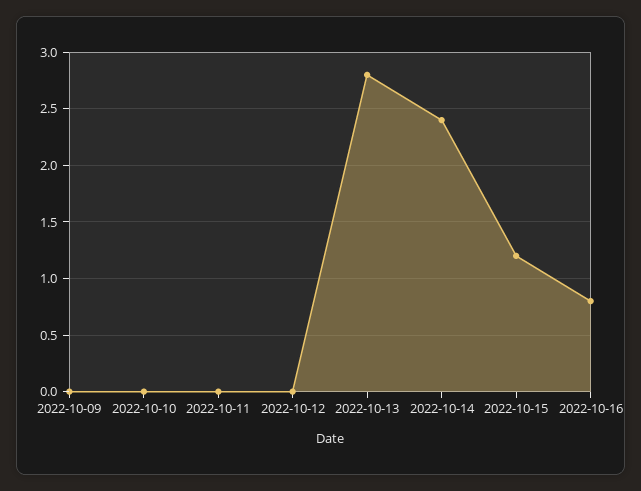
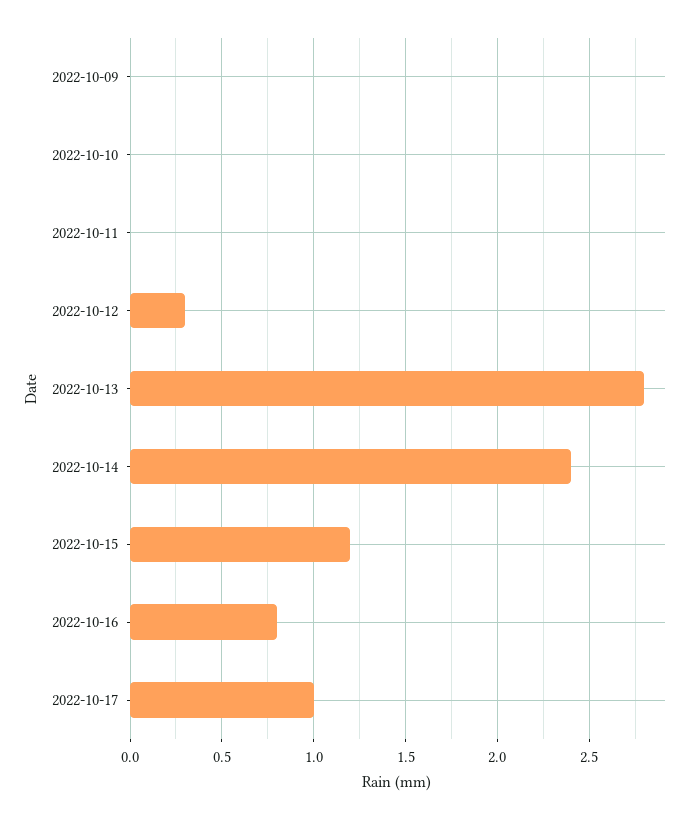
2022-10-12: 0 -> 0.3
2022-10-17: none -> 1

